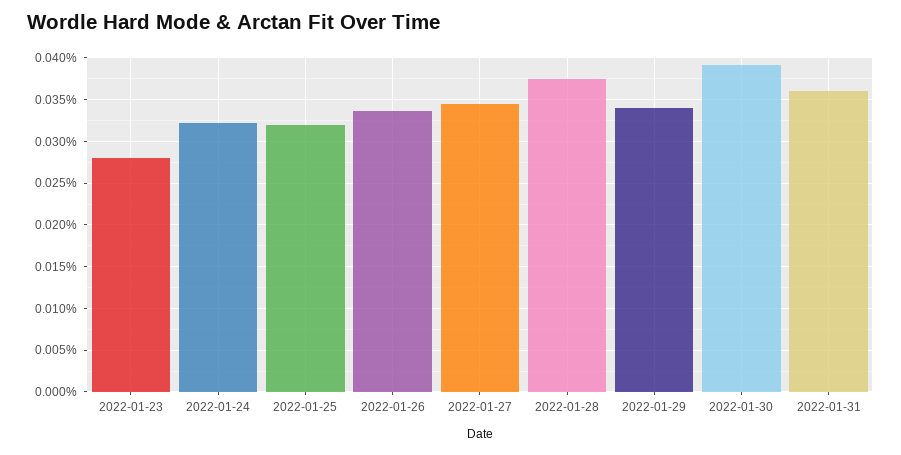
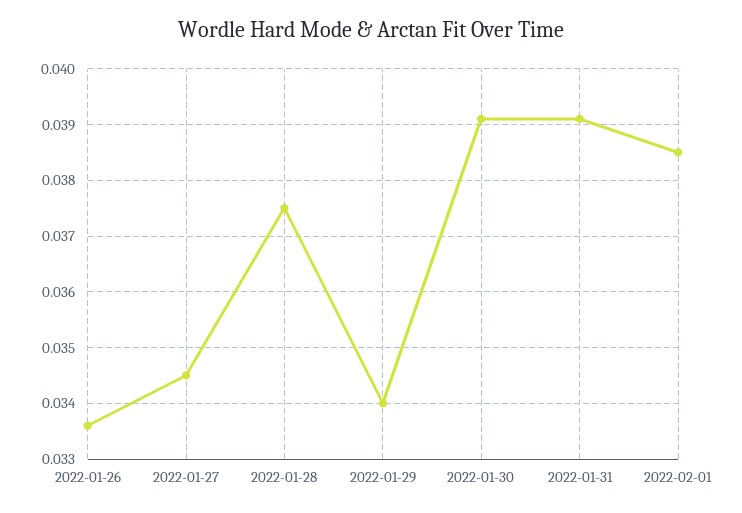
2022-01-23: 0.028 -> none
2022-01-24: 0.032 -> none
2022-01-25: 0.032 -> none
2022-01-31: 0.036 -> 0.039
2022-02-01: none -> 0.0385

